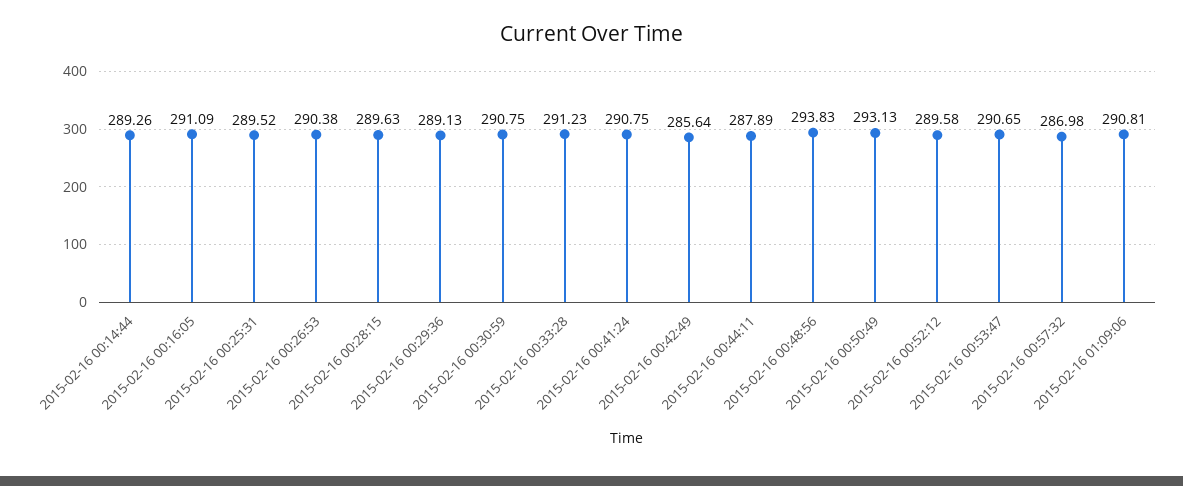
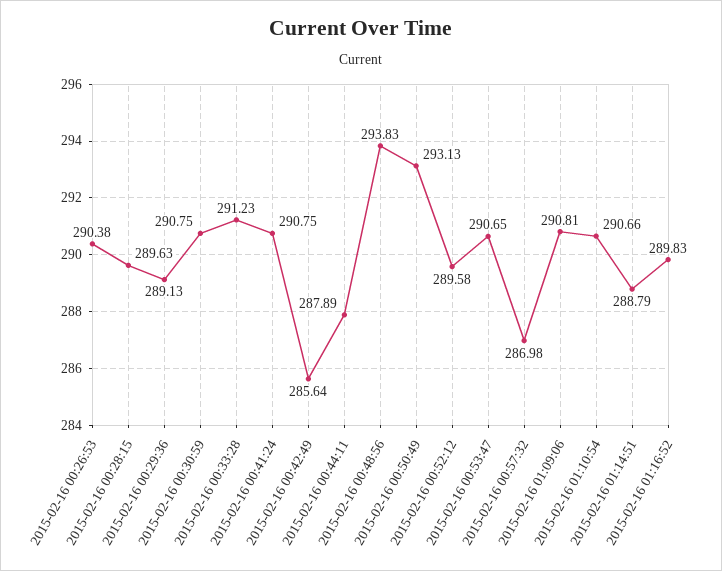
2015-02-16 00:14:44: 289.26 -> none
2015-02-16 00:16:05: 291.09 -> none
2015-02-16 00:25:31: 289.52 -> none
2015-02-16 01:10:54: none -> 290.66
2015-02-16 01:14:51: none -> 288.79
2015-02-16 01:16:52: none -> 289.83

